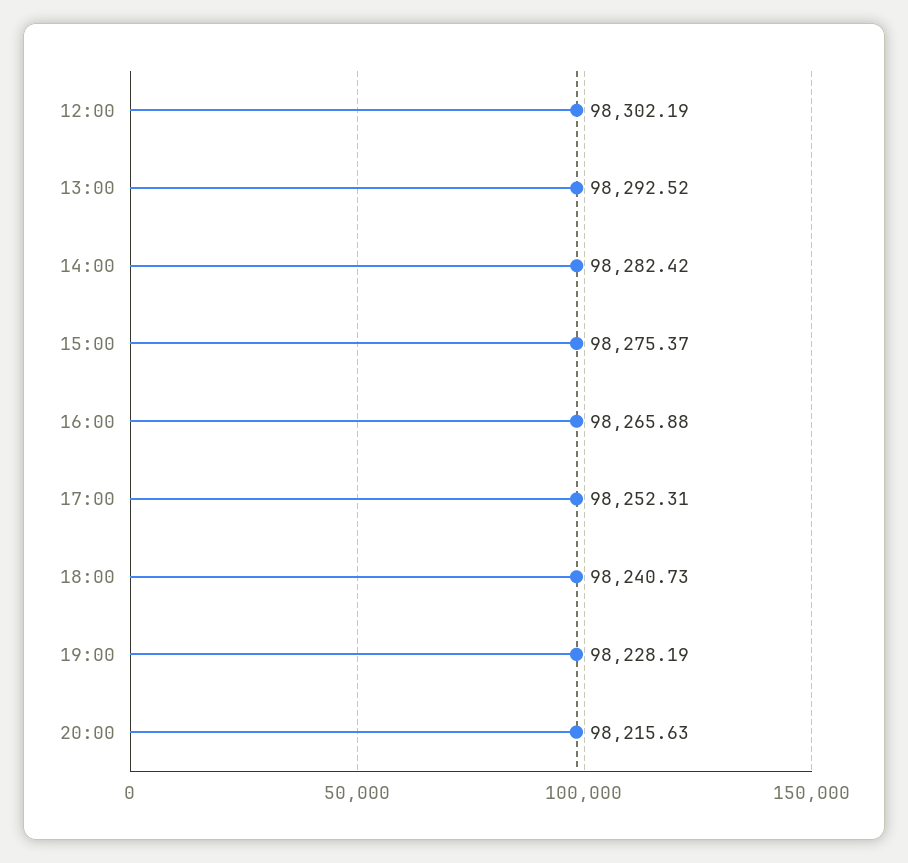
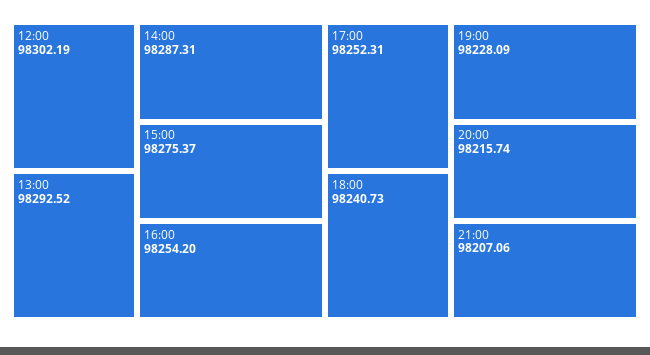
14:00: 98282.42 -> 98287.31
16:00: 98265.88 -> 98254.2
19:00: 98228.19 -> 98228.09
20:00: 98215.63 -> 98215.74
21:00: none -> 98207.06

